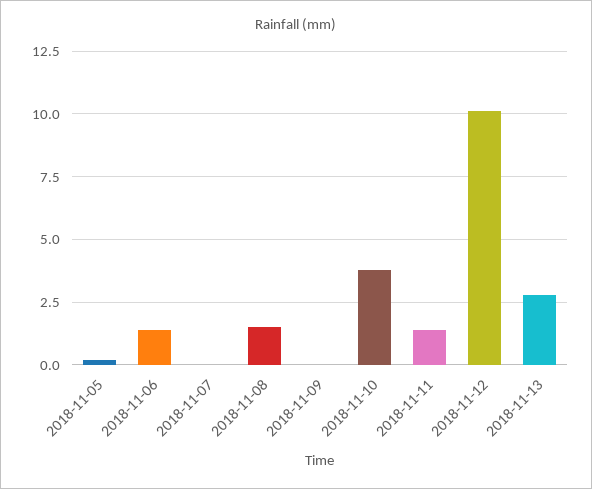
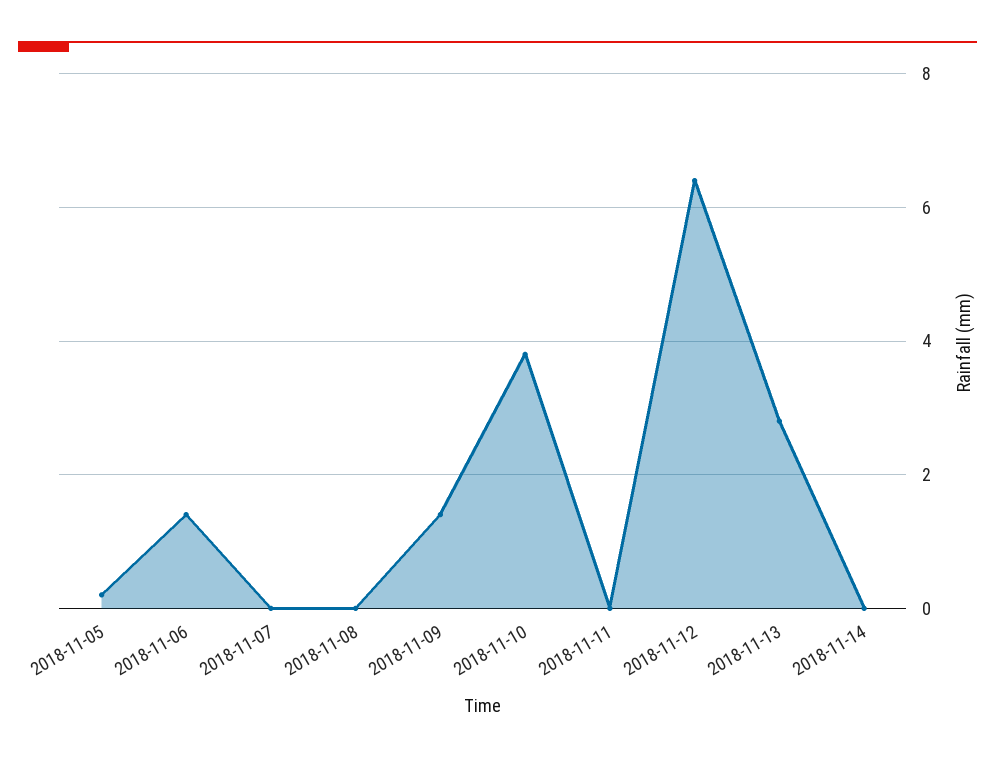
2018-11-08: 1.5 -> 0
2018-11-09: 0 -> 1.5
2018-11-11: 1.5 -> 0
2018-11-12: 10 -> 6.5
2018-11-14: none -> 0

